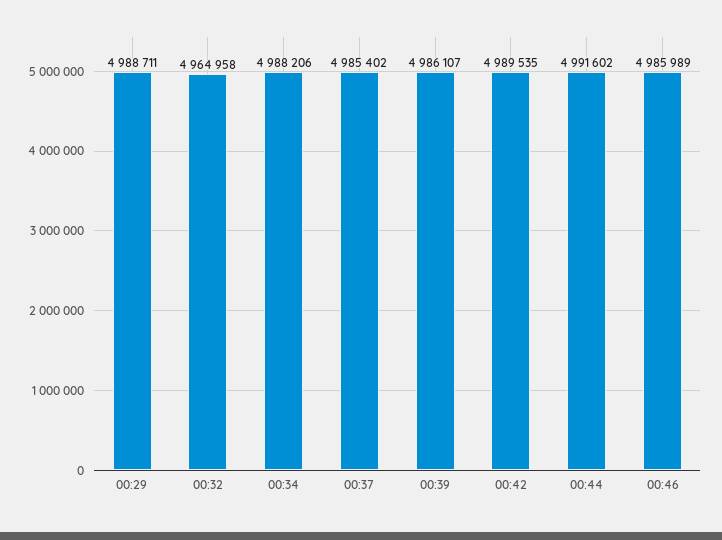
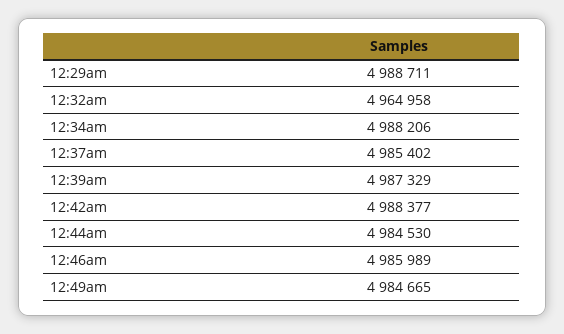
00:39: 4986107 -> 4987329
00:42: 4989535 -> 4988377
00:44: 4991602 -> 4984530
12:49am: none -> 4984665

